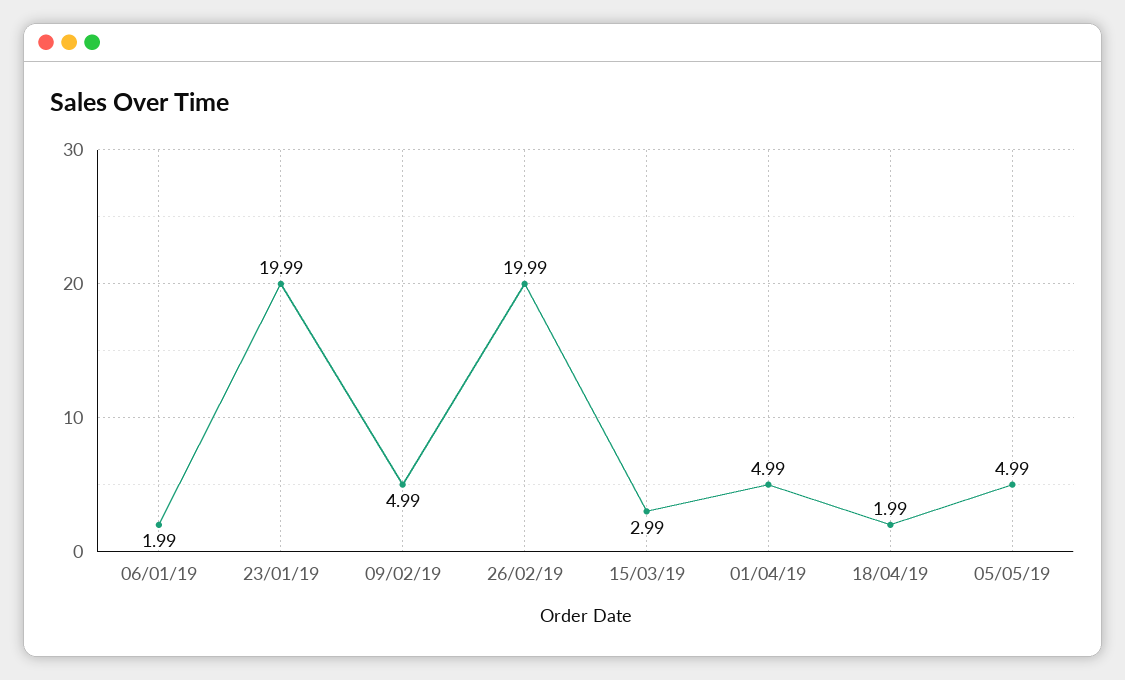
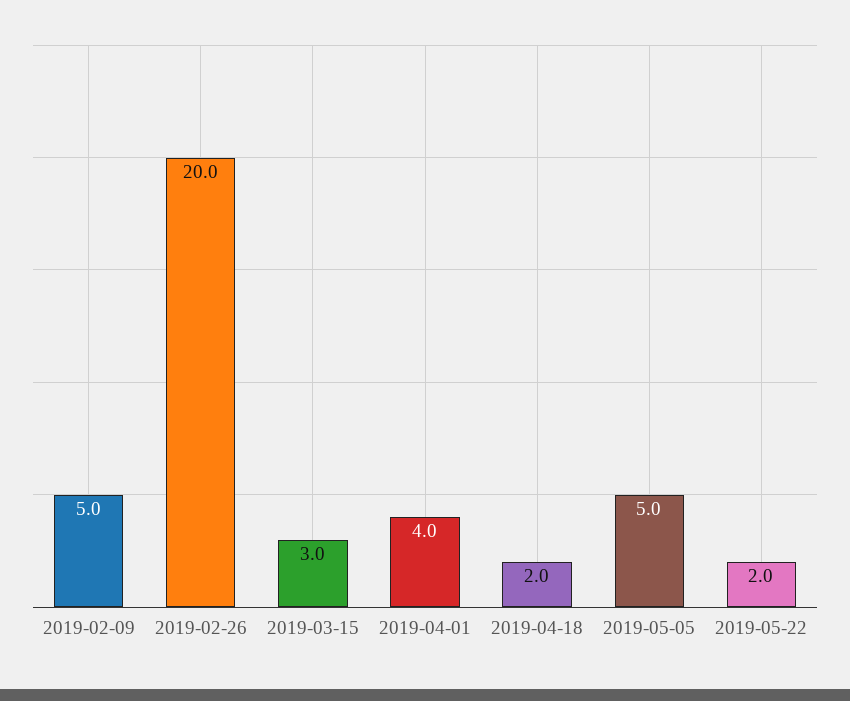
06/01/19: 1.99 -> none
23/01/19: 19.99 -> none
01/04/19: 4.99 -> 4
2019-05-22: none -> 2

